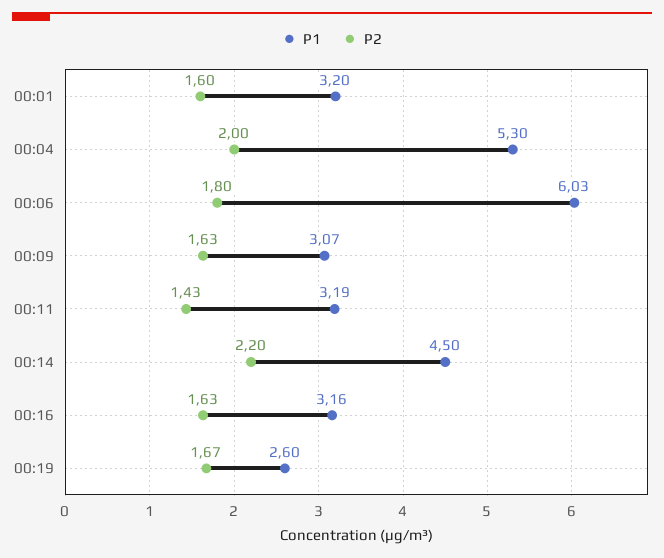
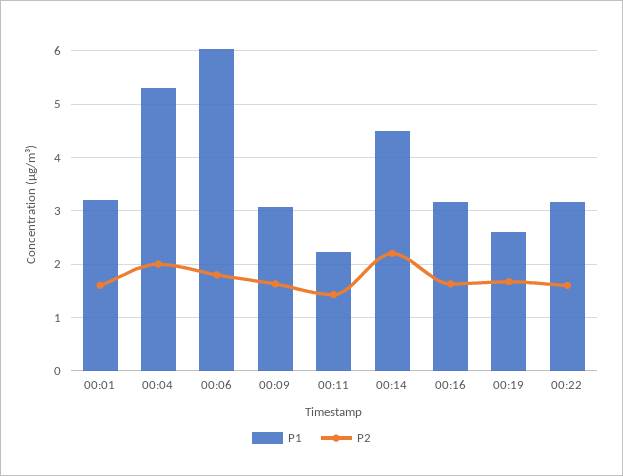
P1, 00:11: 3.19 -> 2.2
P1, 00:22: none -> 3.2
P2, 00:22: none -> 1.6

